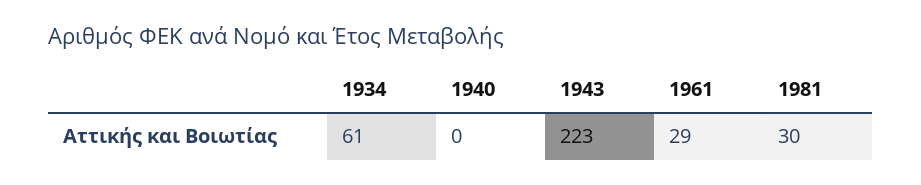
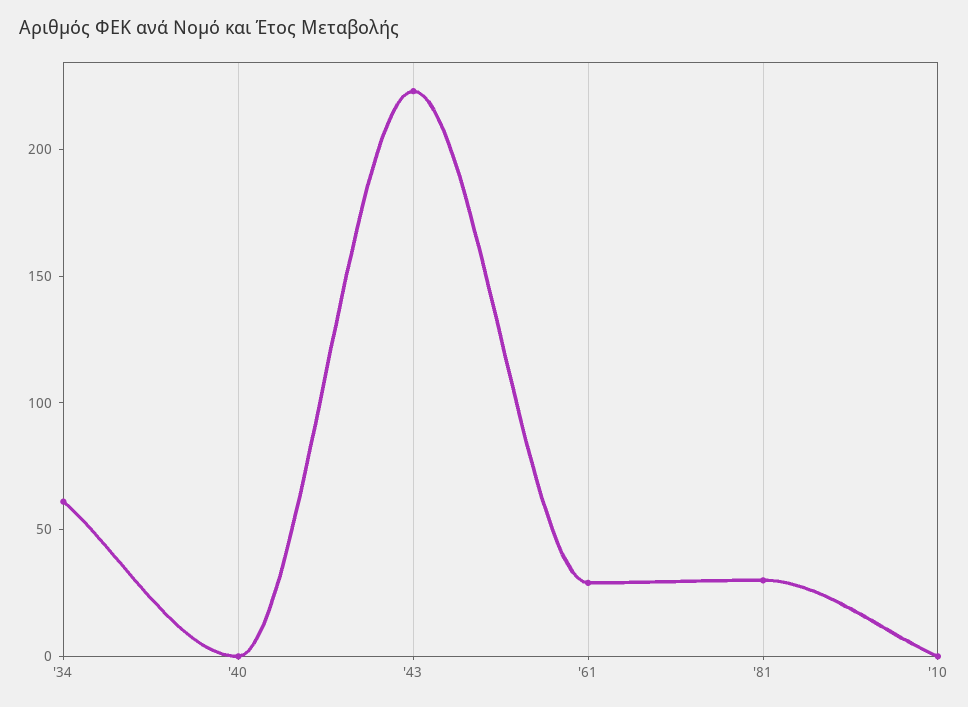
'10: none -> 0

